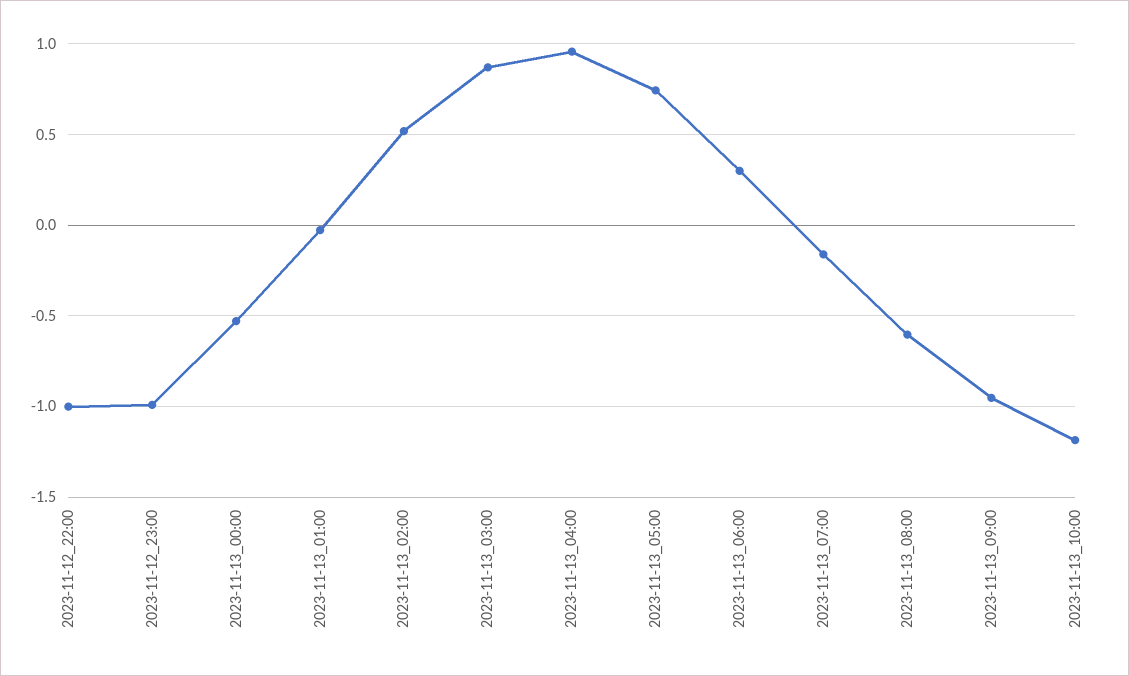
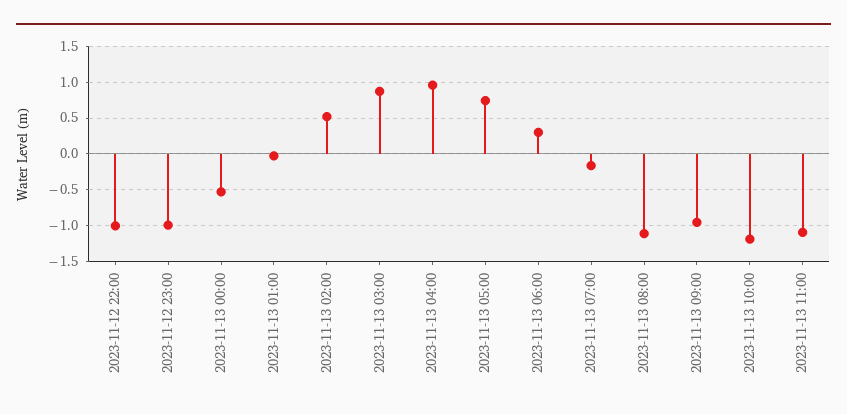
2023-11-13_08:00: -0.6 -> -1.1
2023-11-13 11:00: none -> -1.1

